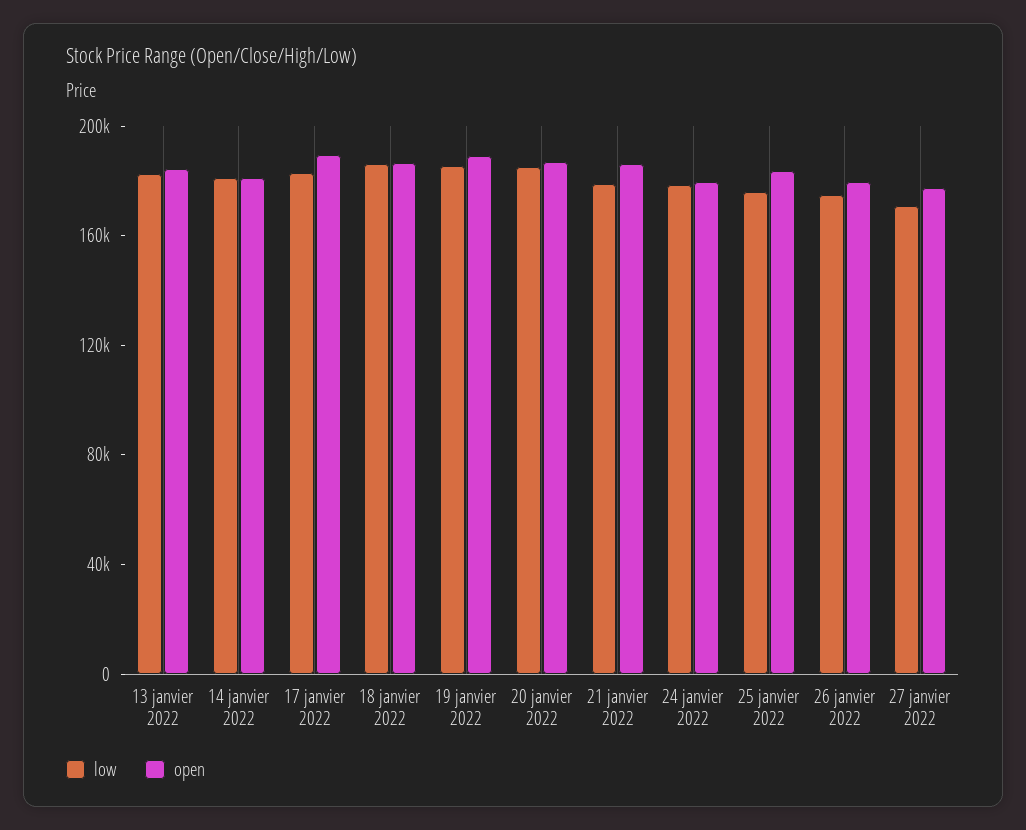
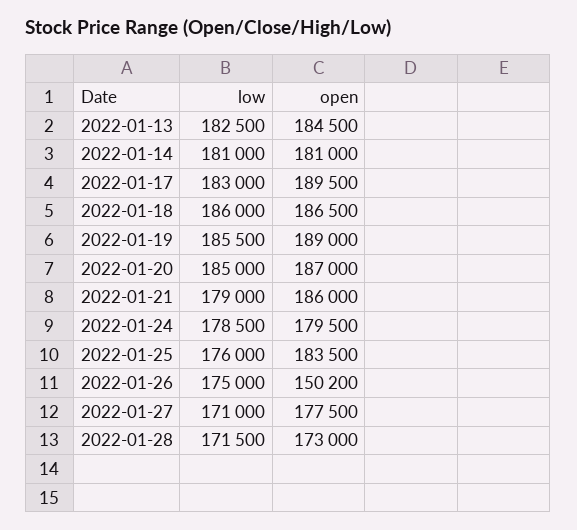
open, 26 janvier 2022: 180000 -> 150200
low, 2022-01-28: none -> 171500
open, 2022-01-28: none -> 173000

